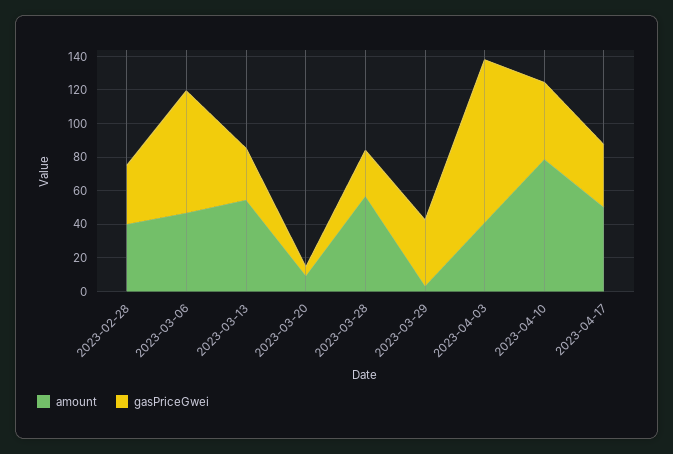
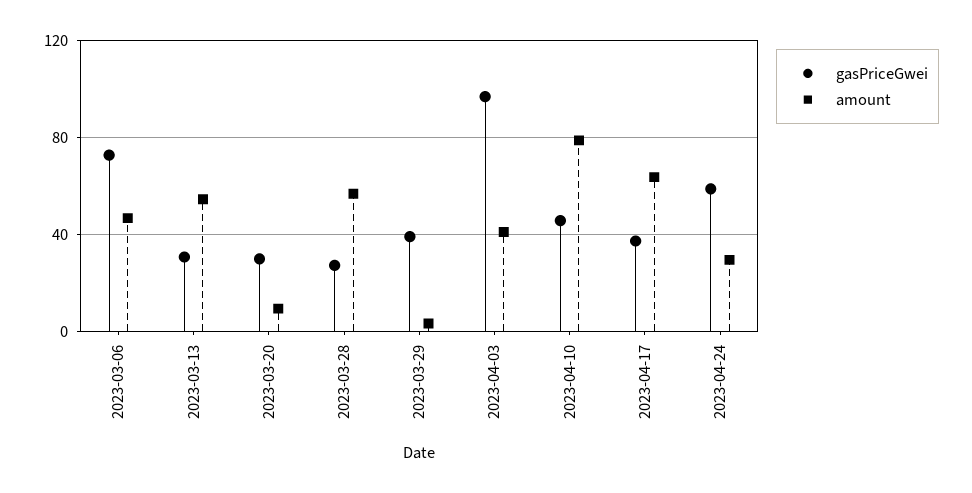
amount, 2023-02-28: 40 -> none
gasPriceGwei, 2023-02-28: 35 -> none
gasPriceGwei, 2023-03-20: 5 -> 30
amount, 2023-04-17: 50 -> 65
gasPriceGwei, 2023-04-24: none -> 60
amount, 2023-04-24: none -> 30

